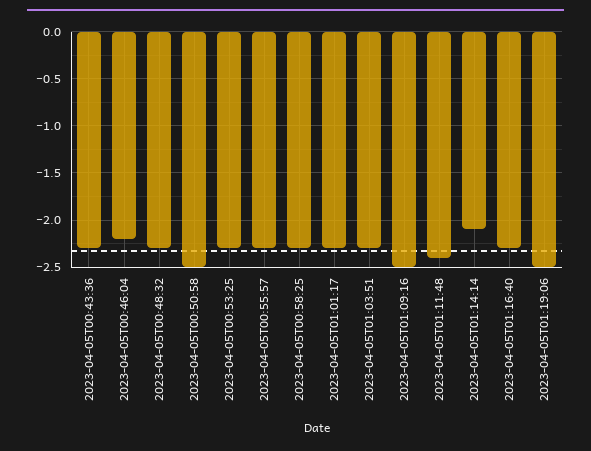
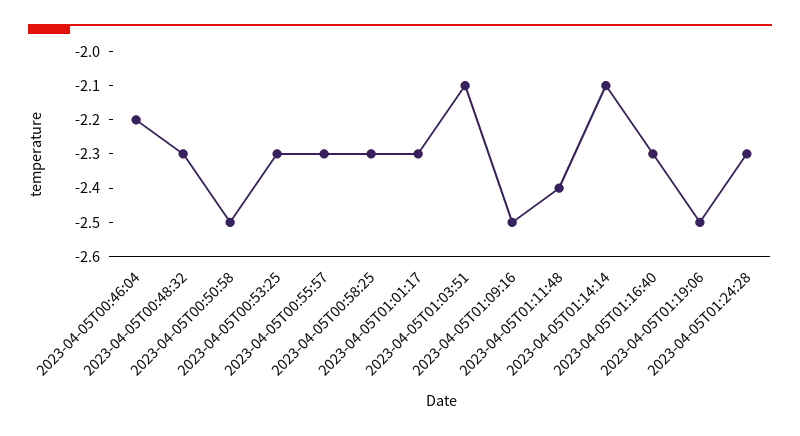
2023-04-05T00:43:36: -2.3 -> none
2023-04-05T01:03:51: -2.3 -> -2.1
2023-04-05T01:24:28: none -> -2.3

